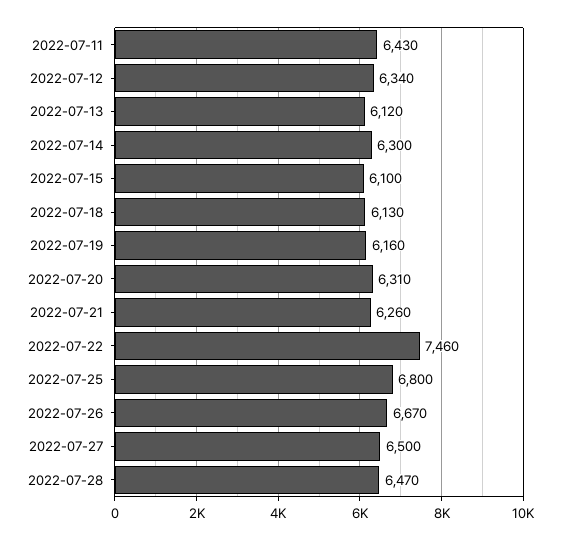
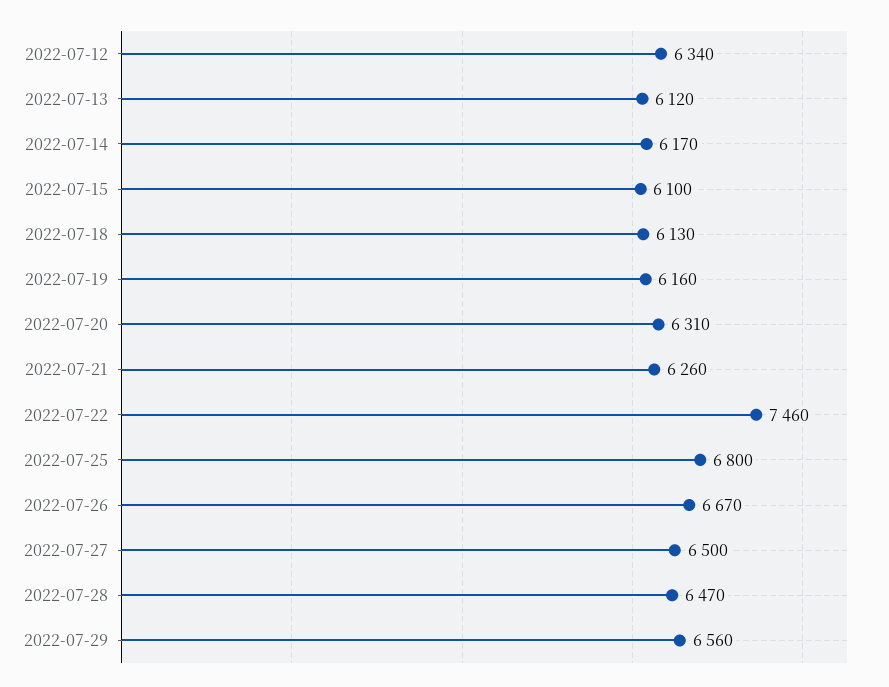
2022-07-11: 6430 -> none
2022-07-14: 6300 -> 6170
2022-07-29: none -> 6560

